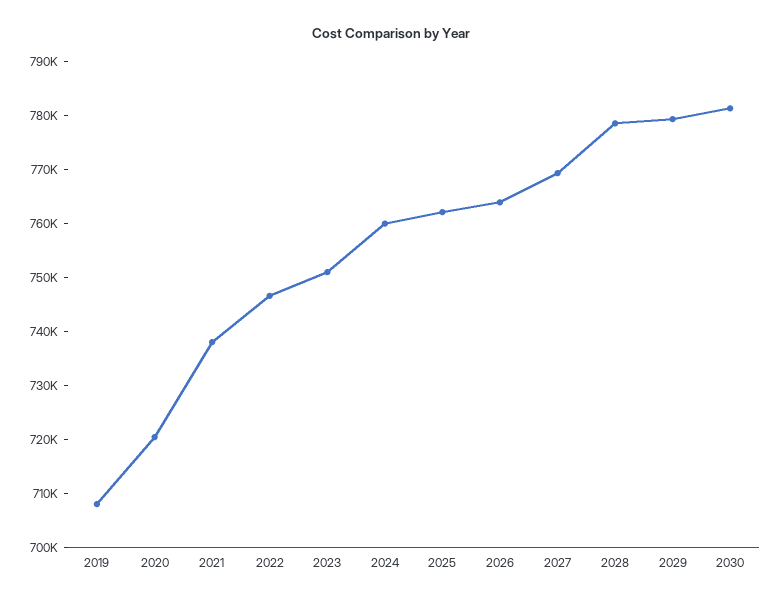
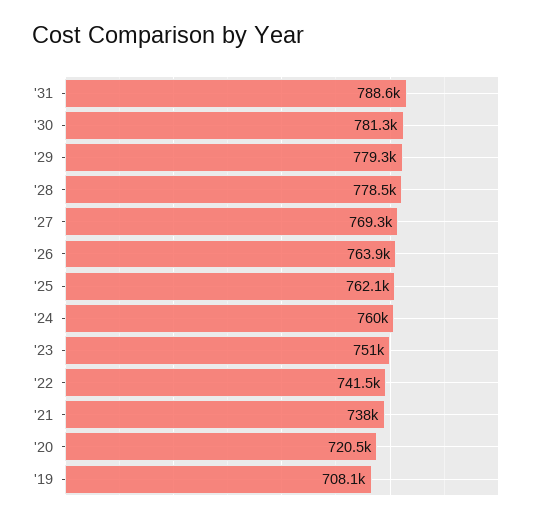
2022: 746000 -> 741500
'31: none -> 788600

